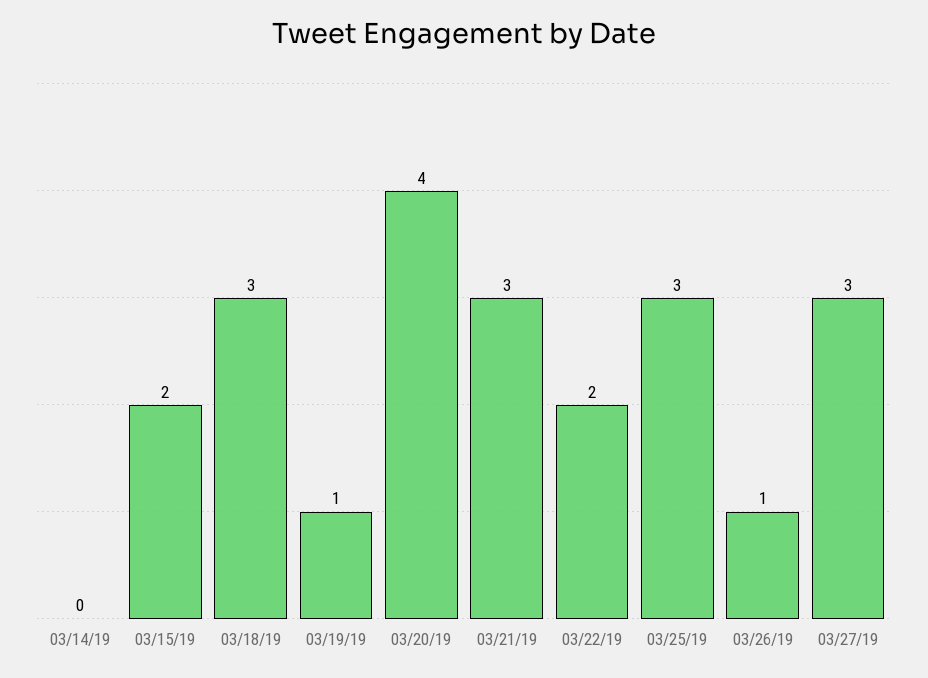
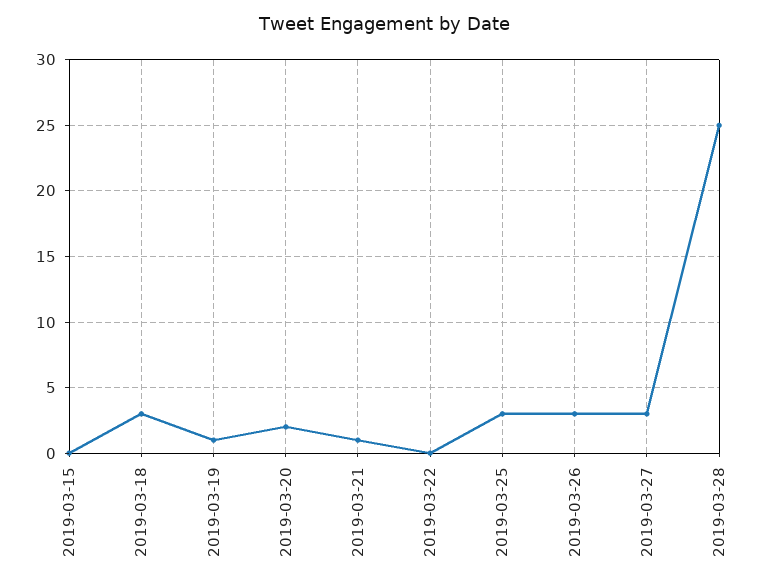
03/14/19: 0 -> none
03/15/19: 2 -> 0
03/20/19: 4 -> 2
03/21/19: 3 -> 1
03/22/19: 2 -> 0
03/26/19: 1 -> 3
2019-03-28: none -> 25

